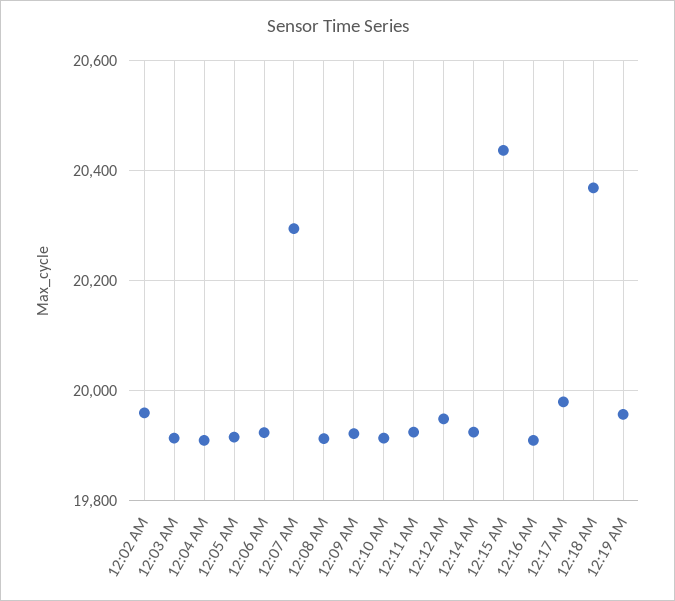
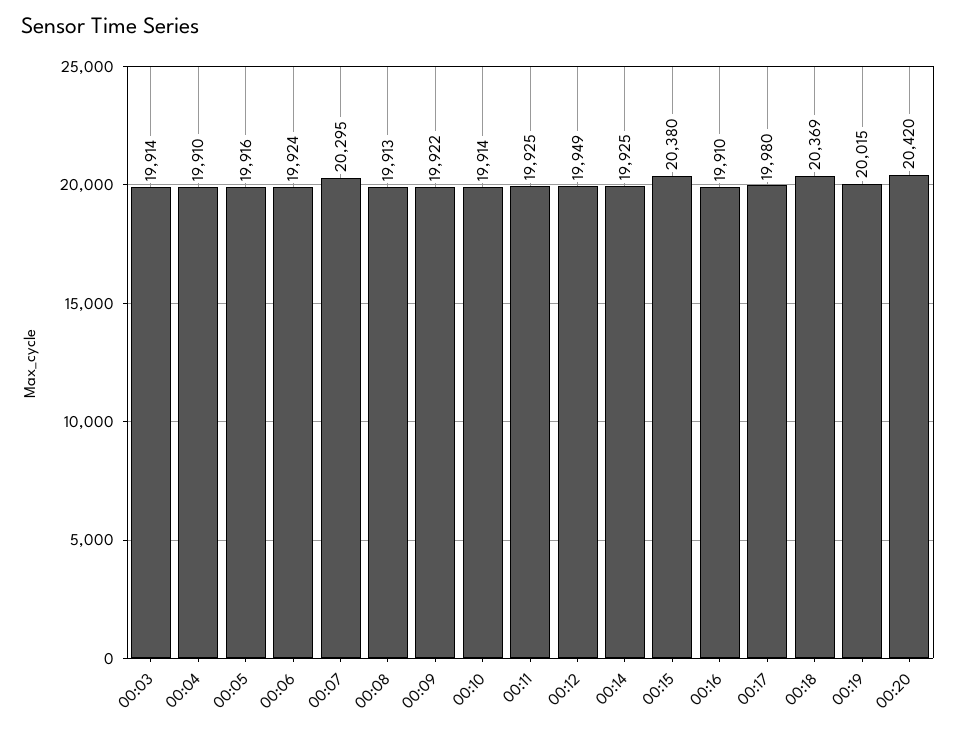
12:02 AM: 19960 -> none
12:15 AM: 20440 -> 20380
12:19 AM: 19960 -> 20015
00:20: none -> 20420

